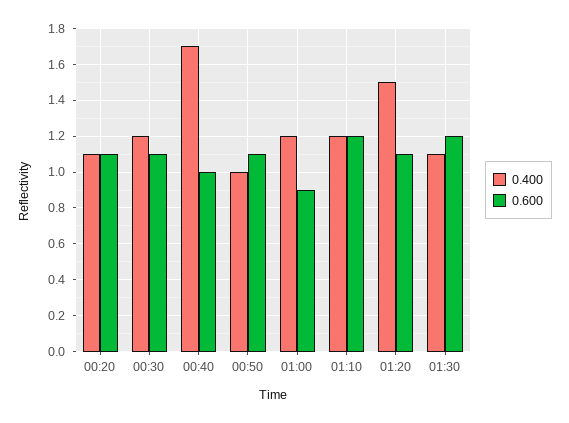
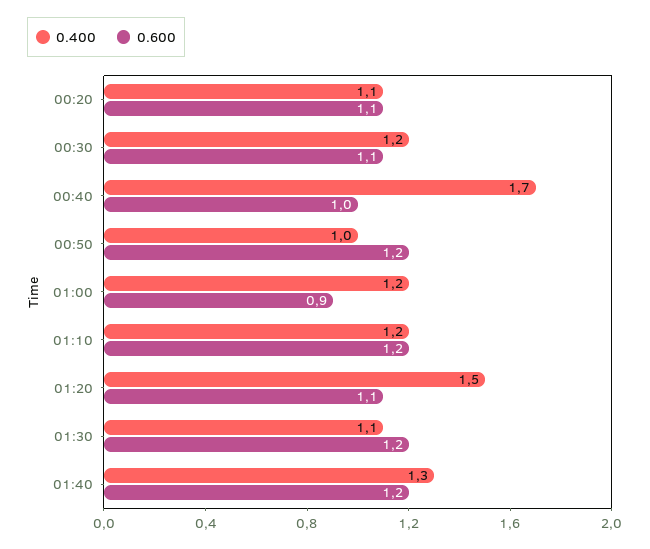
0.600, 00:50: 1.1 -> 1.2
0.400, 01:40: none -> 1.3
0.600, 01:40: none -> 1.2

